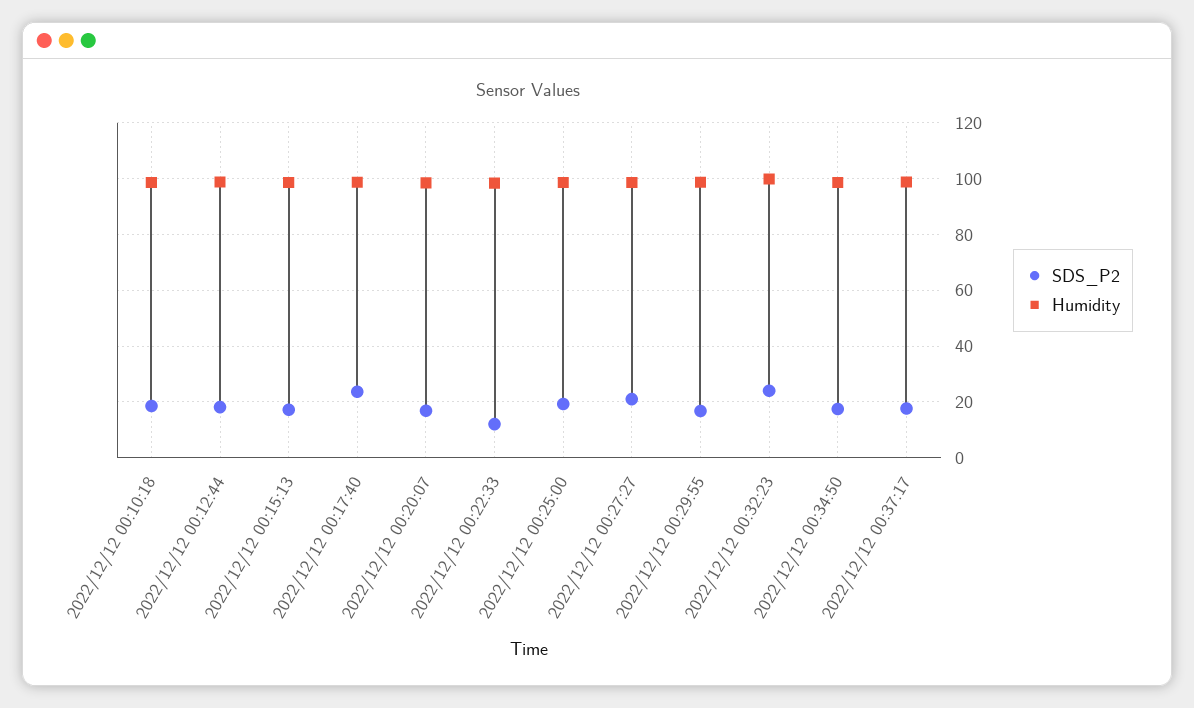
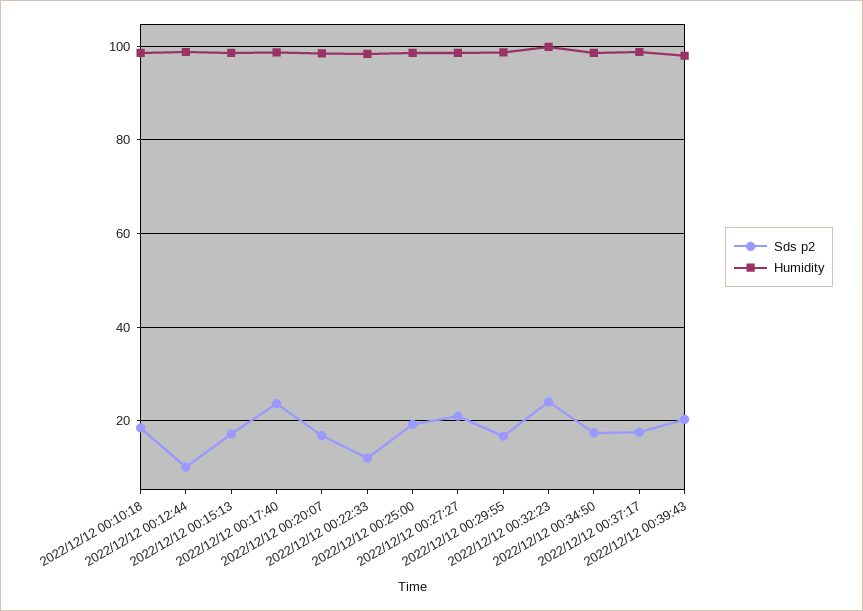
SDS_P2, 2022/12/12 00:12:44: 17.5 -> 10
SDS_P2, 2022/12/12 00:39:43: none -> 20
Humidity, 2022/12/12 00:39:43: none -> 98

